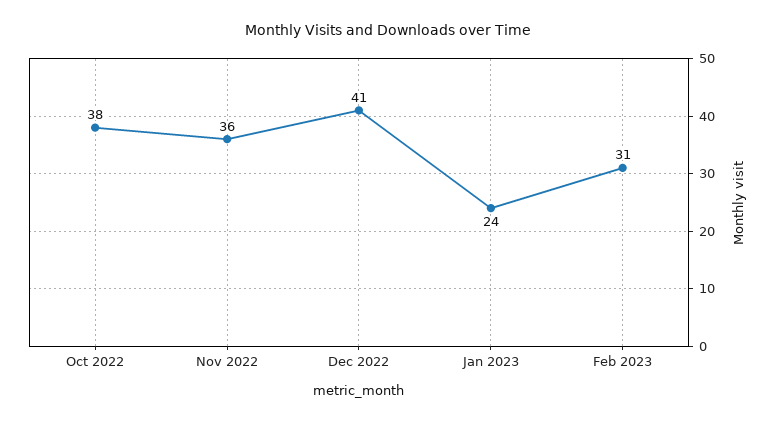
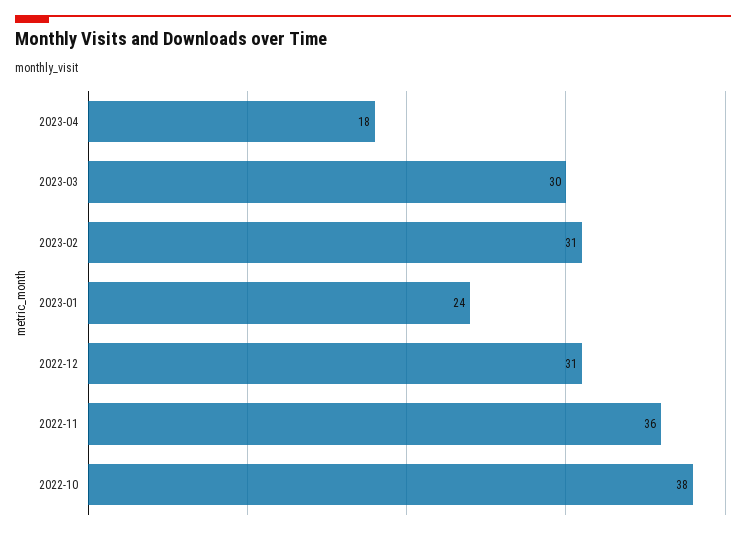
Dec 2022: 41 -> 31
2023-04: none -> 18
2023-03: none -> 30

